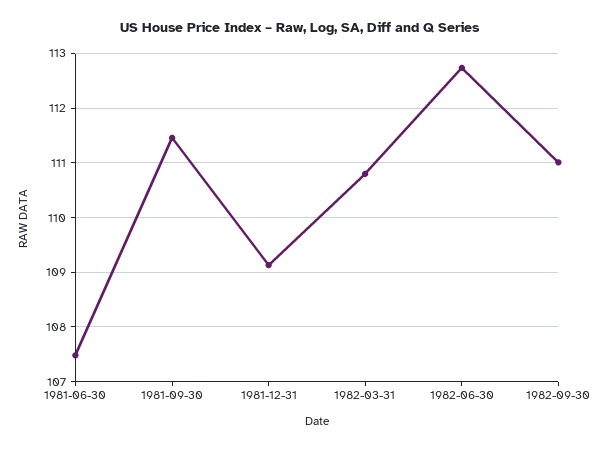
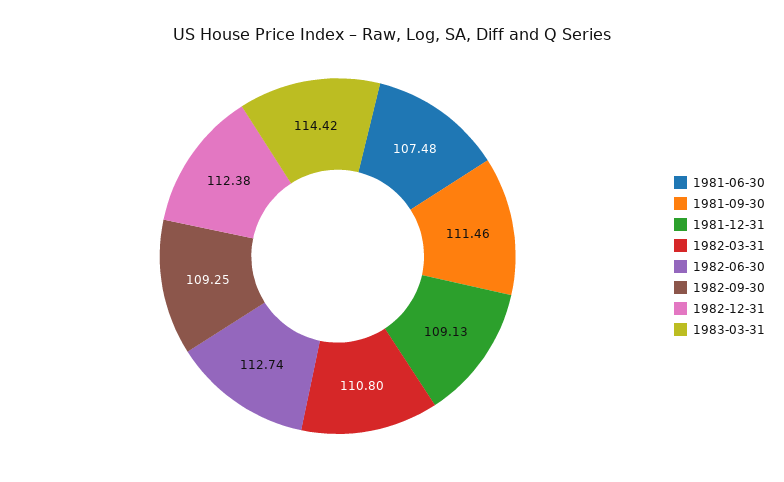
1982-09-30: 111 -> 109.25
1982-12-31: none -> 112.38
1983-03-31: none -> 114.42

